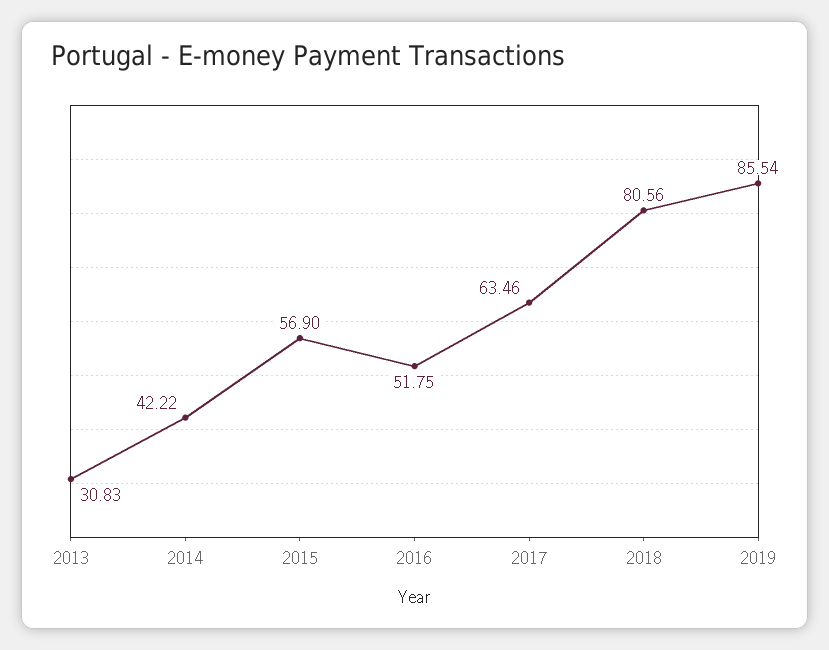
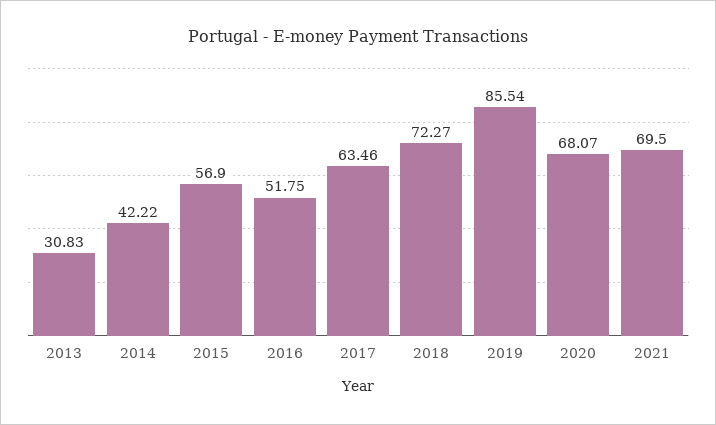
2018: 80.56 -> 72.27
2020: none -> 68.07
2021: none -> 69.5

